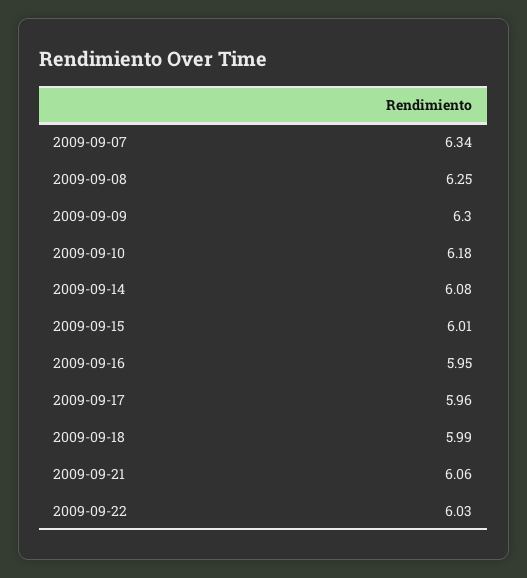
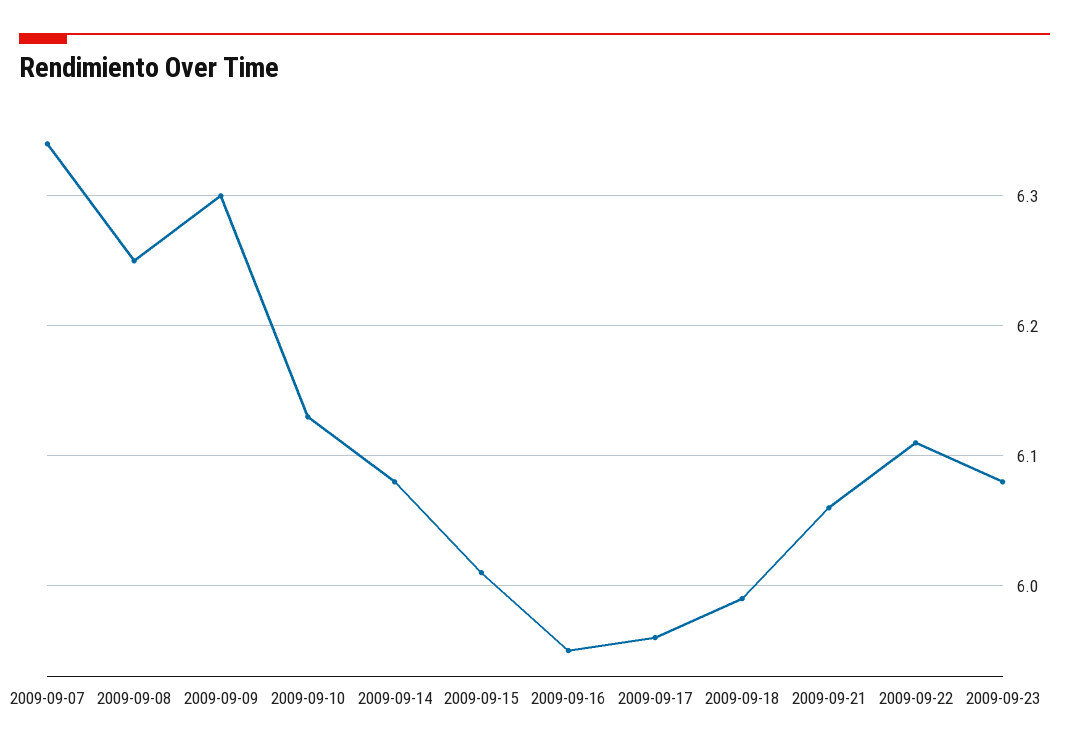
2009-09-10: 6.18 -> 6.13
2009-09-22: 6.03 -> 6.11
2009-09-23: none -> 6.08

